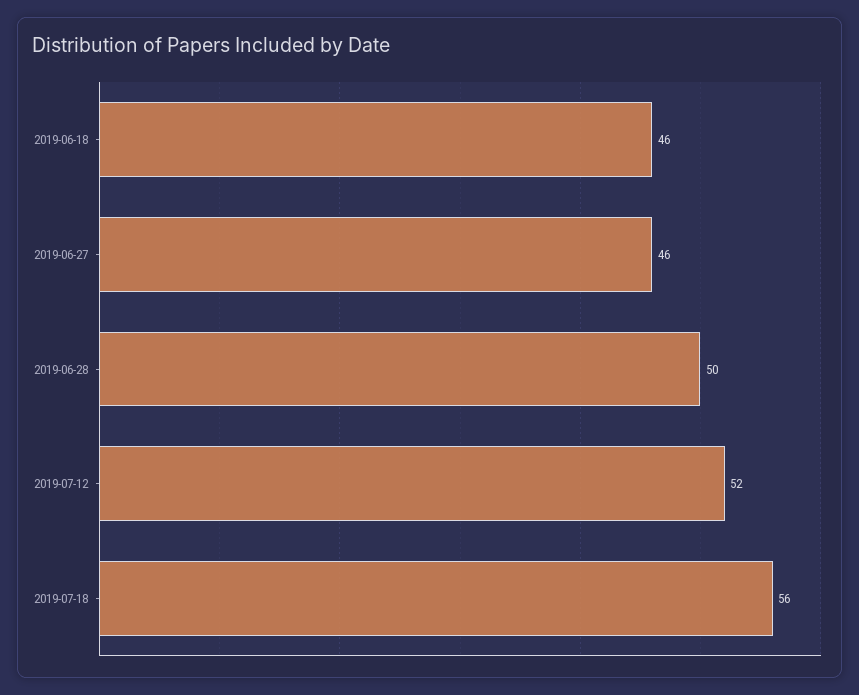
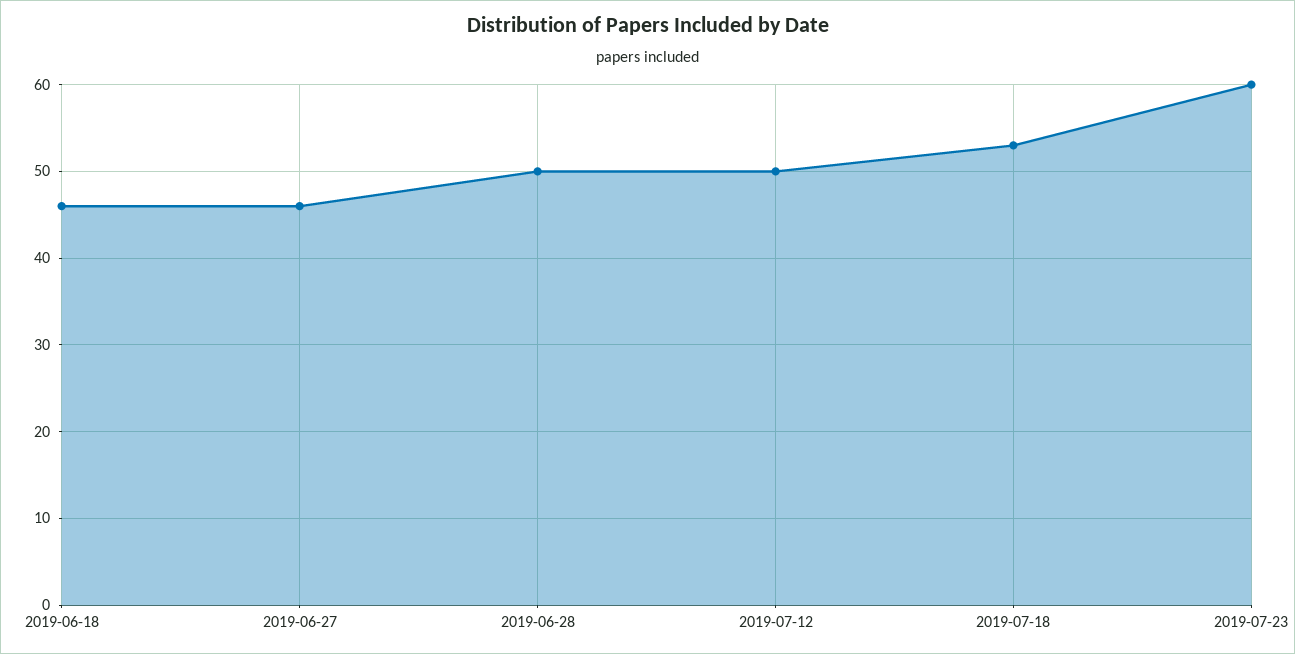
2019-07-12: 52 -> 50
2019-07-18: 56 -> 53
2019-07-23: none -> 60

